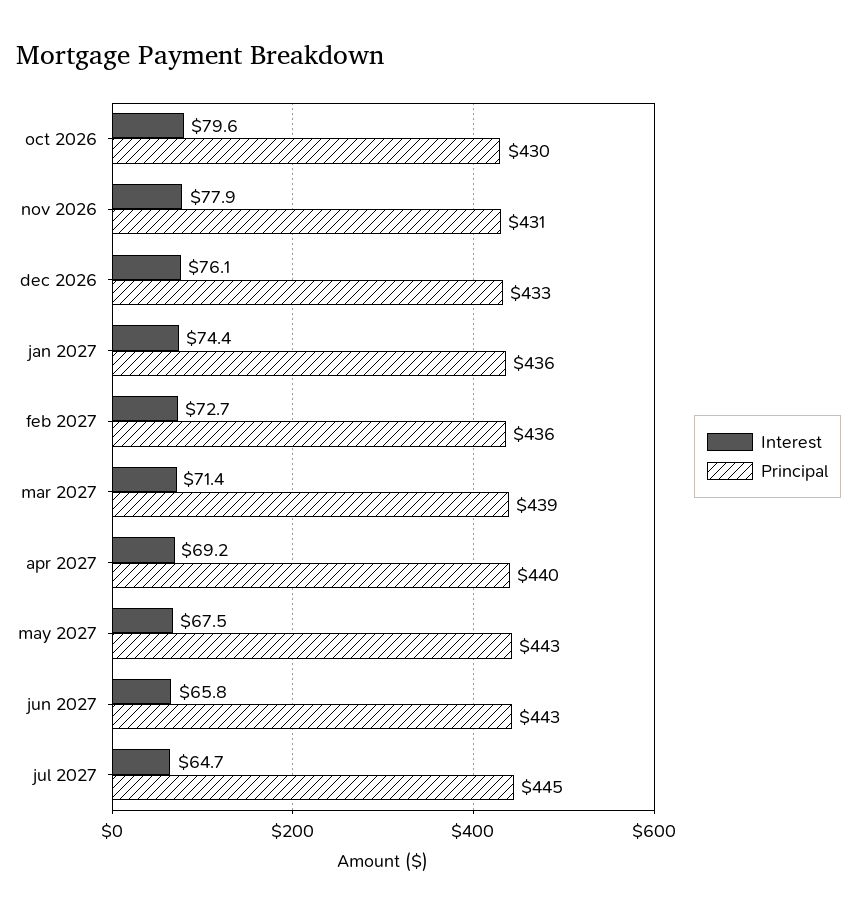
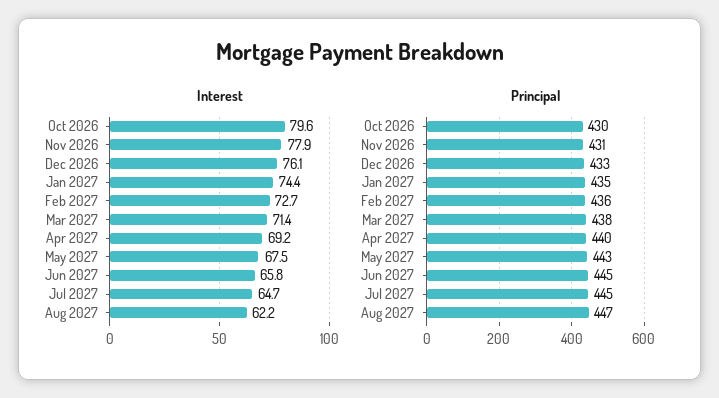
Principal, jan 2027: 436 -> 435
Principal, mar 2027: 439 -> 438
Principal, jun 2027: 443 -> 445
Interest, Aug 2027: none -> 62.2
Principal, Aug 2027: none -> 447

